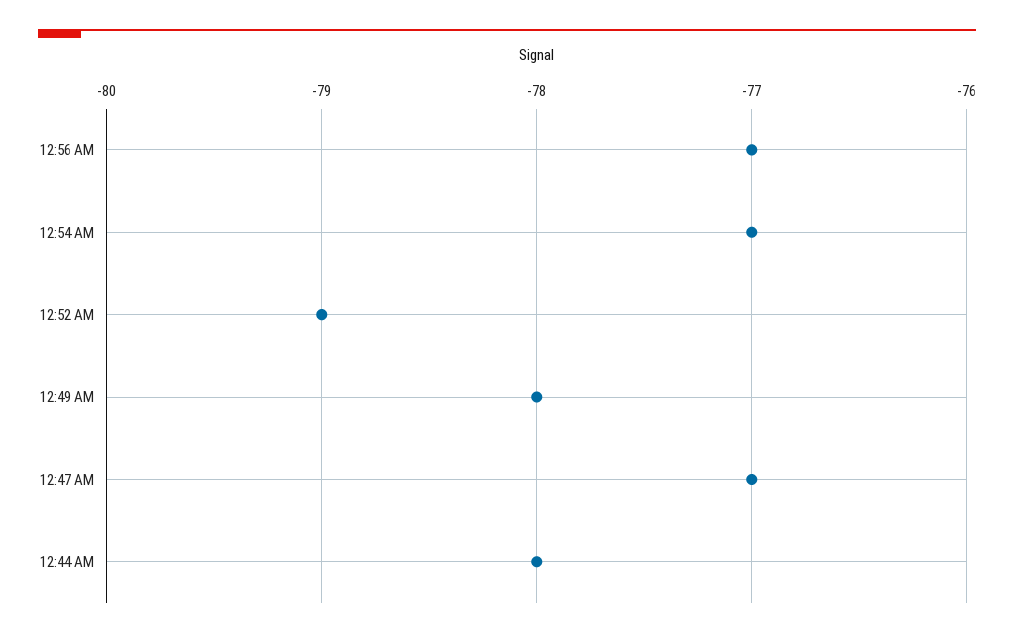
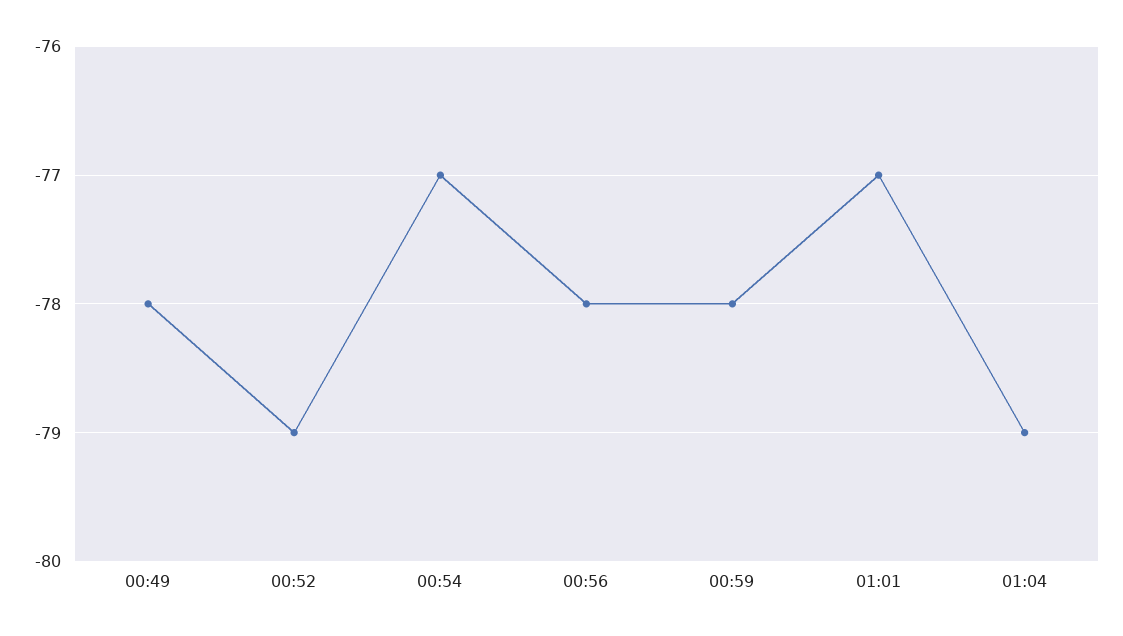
12:56 AM: -77 -> -78
12:47 AM: -77 -> none
12:44 AM: -78 -> none
00:59: none -> -78
01:01: none -> -77
01:04: none -> -79

